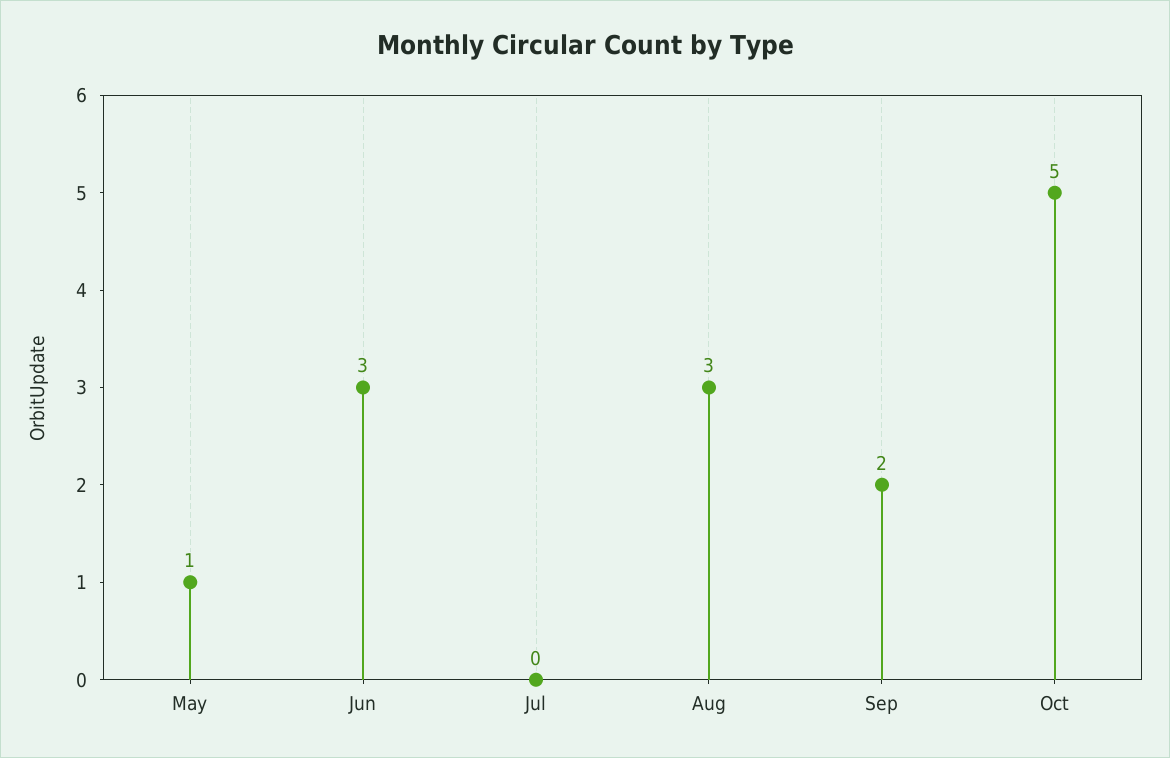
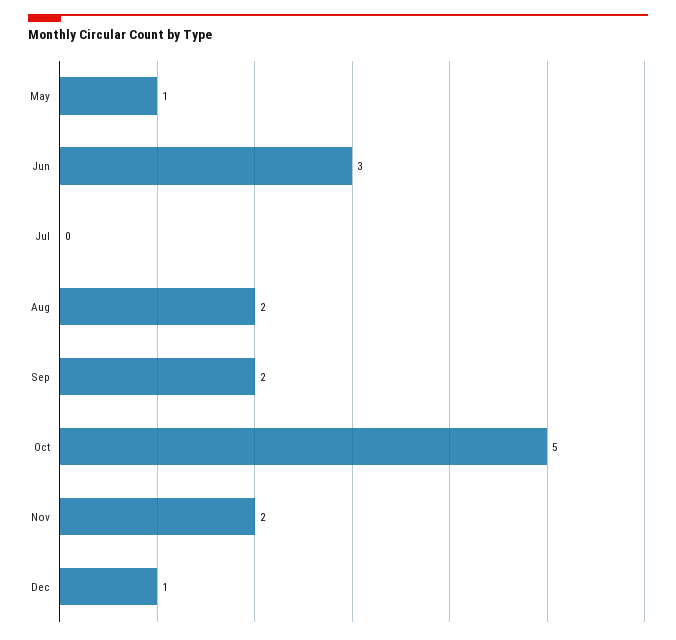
Aug: 3 -> 2
Nov: none -> 2
Dec: none -> 1

